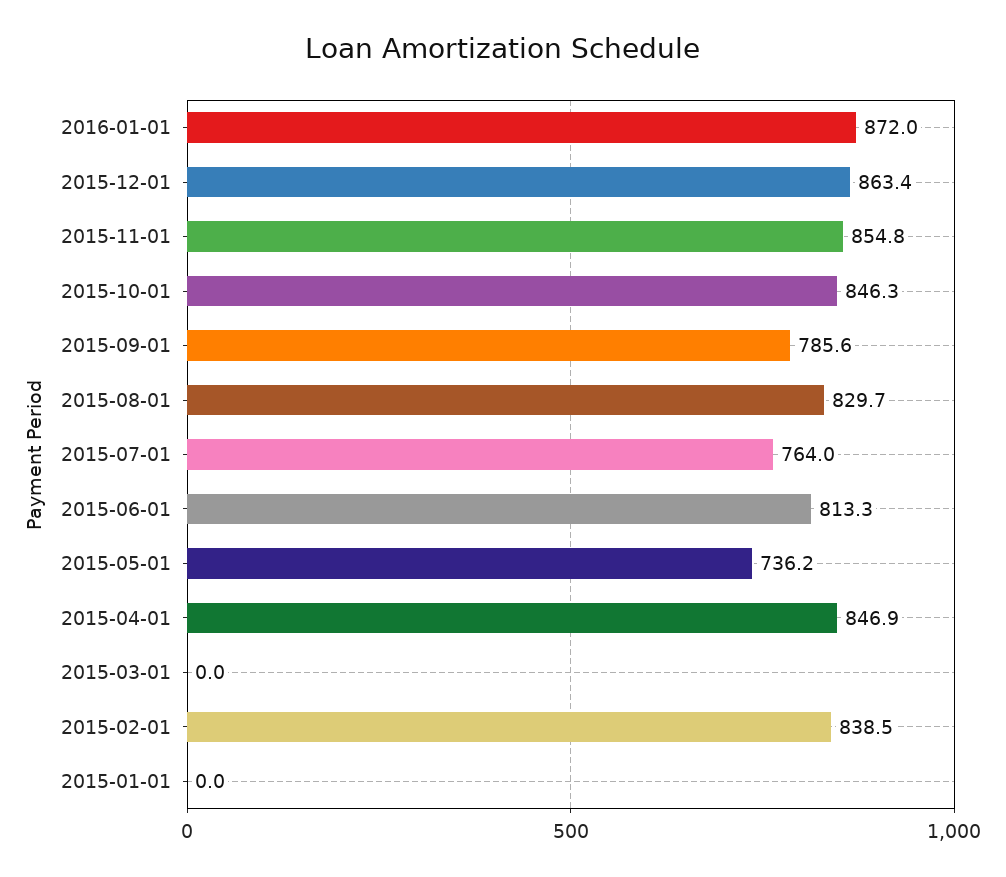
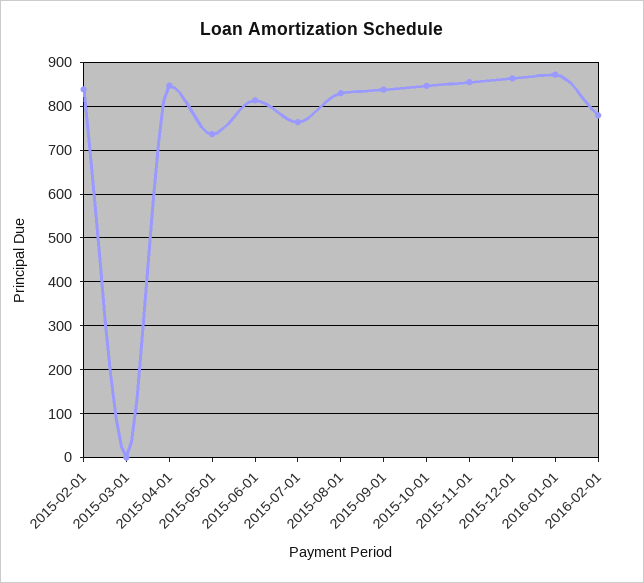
2015-09-01: 785.6 -> 840
2015-01-01: 0 -> none
2016-02-01: none -> 780

